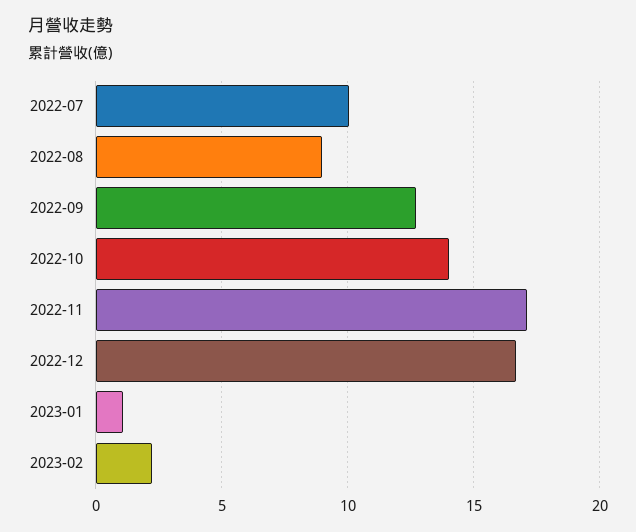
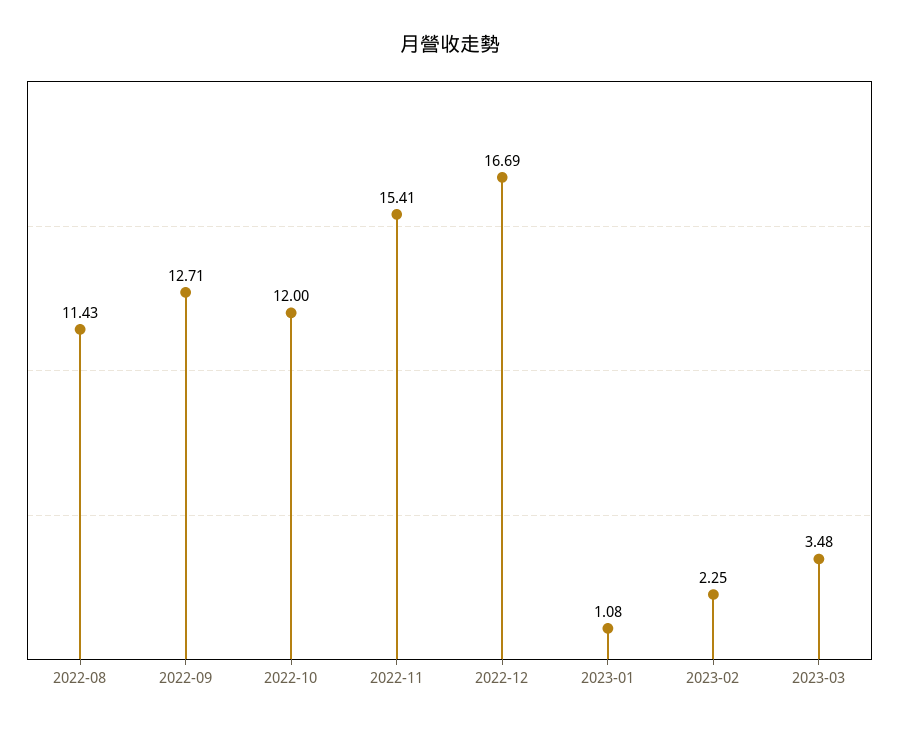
2022-07: 10 -> none
2022-08: 9 -> 11.43
2022-10: 14 -> 12
2022-11: 17 -> 15.41
2023-03: none -> 3.48

